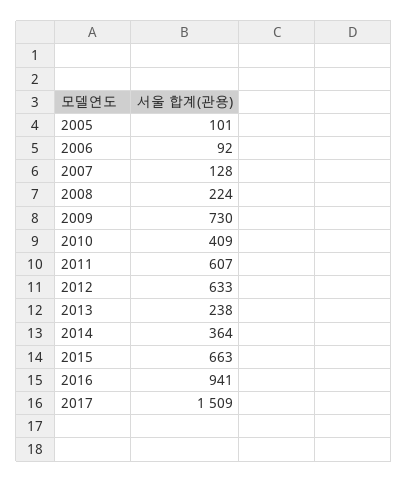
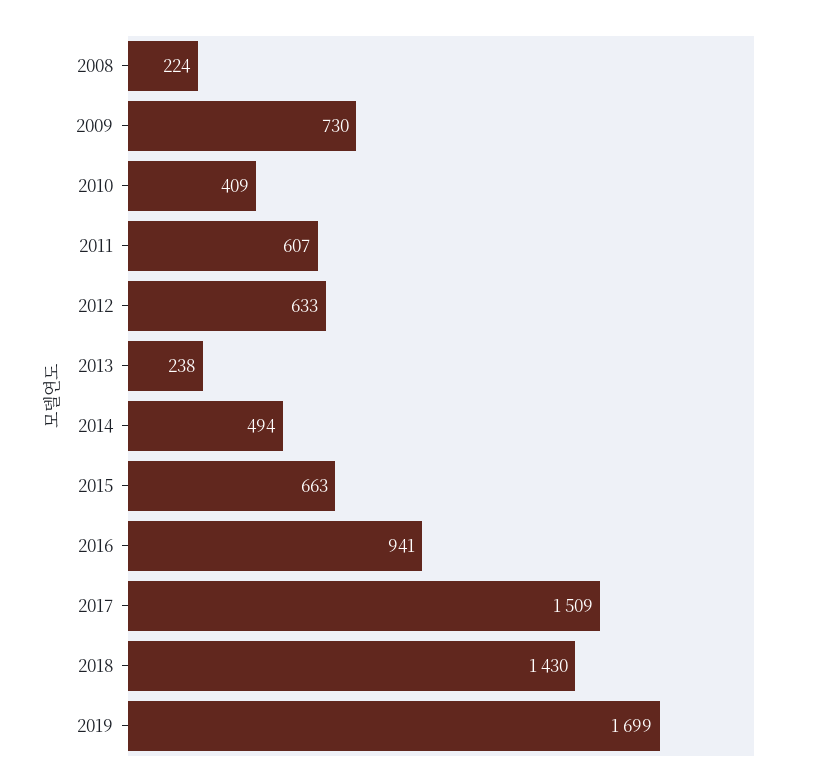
2005: 101 -> none
2006: 92 -> none
2007: 128 -> none
2014: 364 -> 494
2018: none -> 1430
2019: none -> 1699

